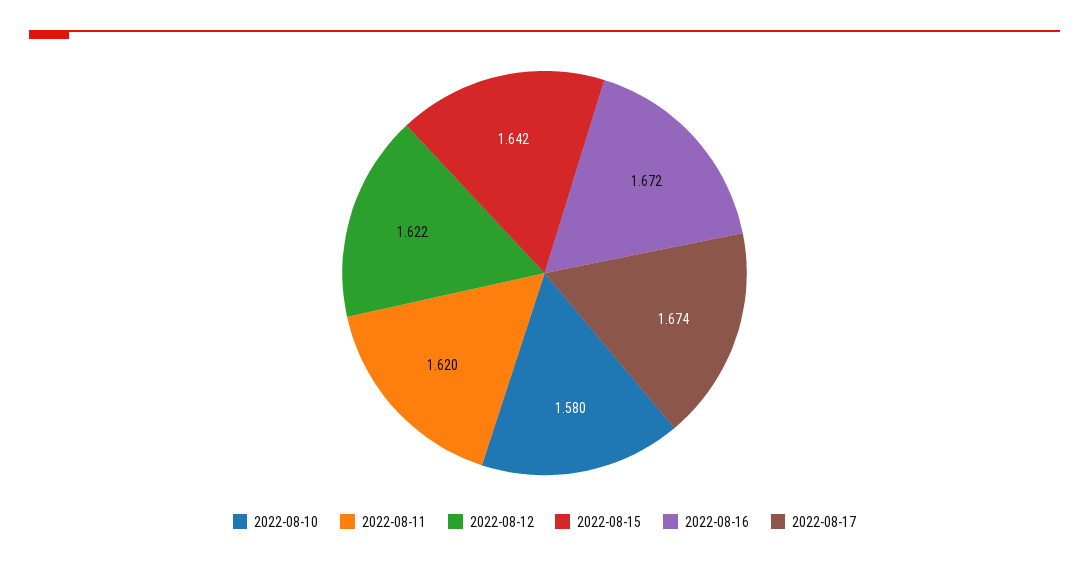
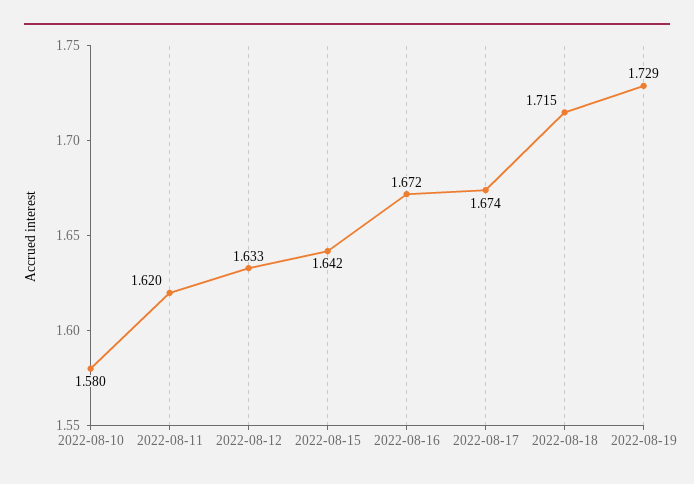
2022-08-12: 1.622 -> 1.633
2022-08-18: none -> 1.715
2022-08-19: none -> 1.729

